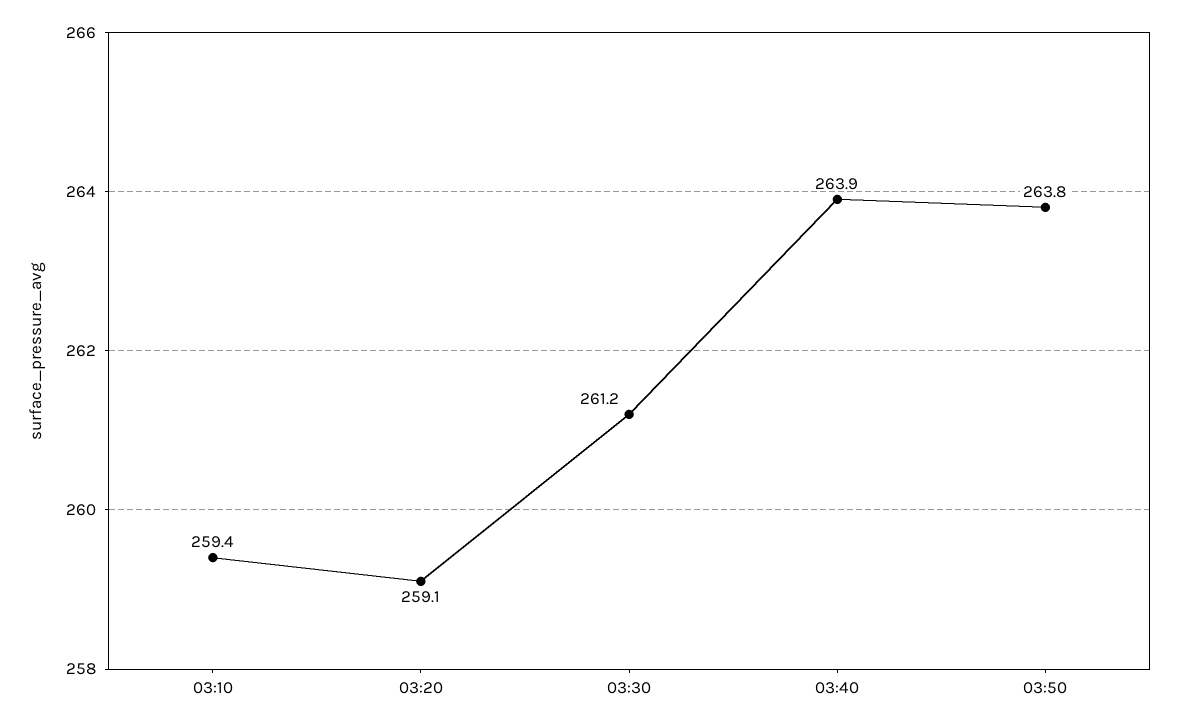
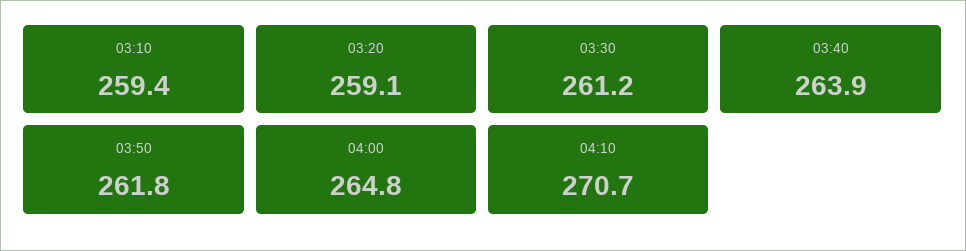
03:50: 263.8 -> 261.8
04:00: none -> 264.8
04:10: none -> 270.7

